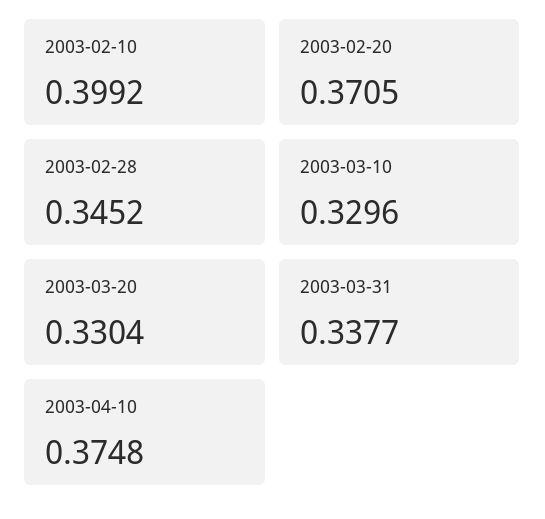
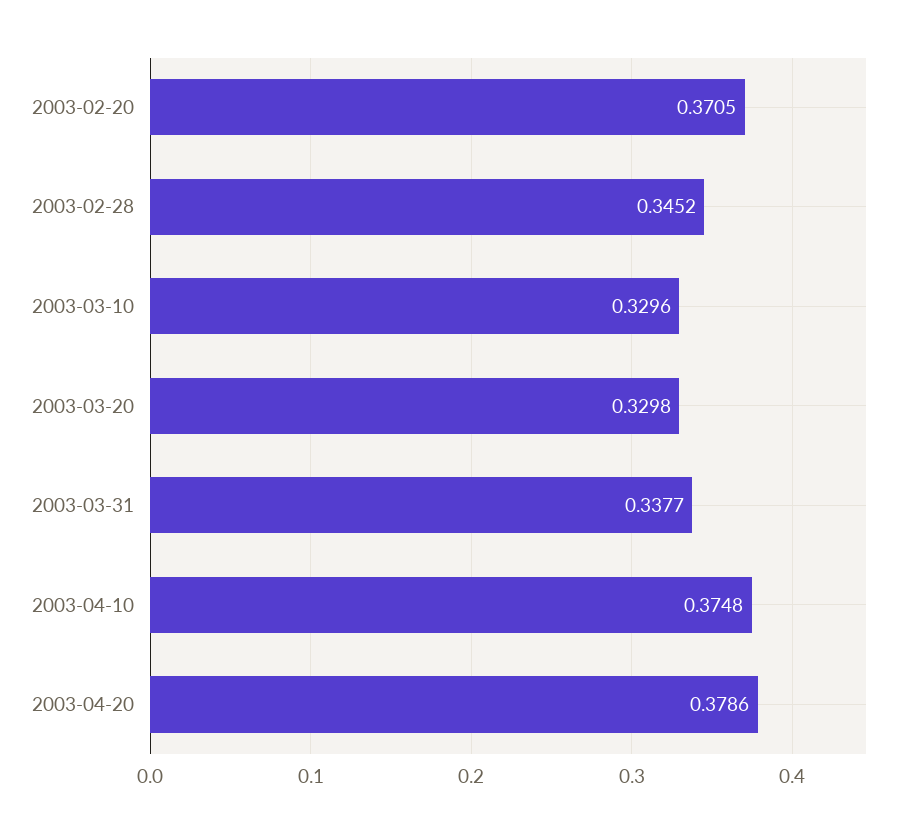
2003-02-10: 0.3992 -> none
2003-03-20: 0.3304 -> 0.3298
2003-04-20: none -> 0.3786

